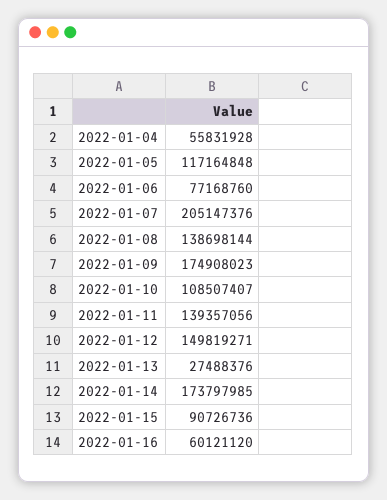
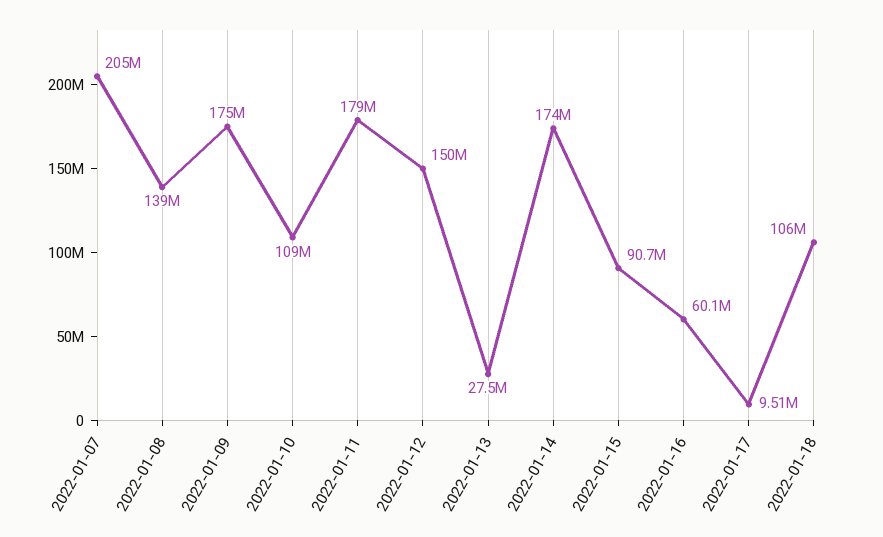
2022-01-04: 55831928 -> none
2022-01-05: 117164848 -> none
2022-01-06: 77168760 -> none
2022-01-11: 139357056 -> 179000000
2022-01-17: none -> 9510000
2022-01-18: none -> 106000000

